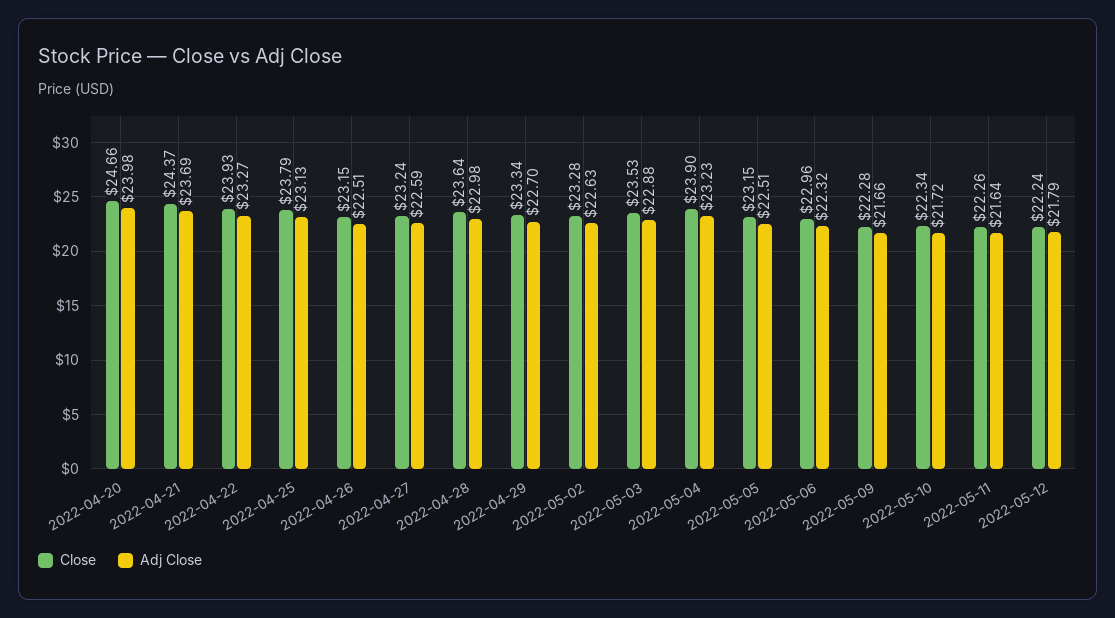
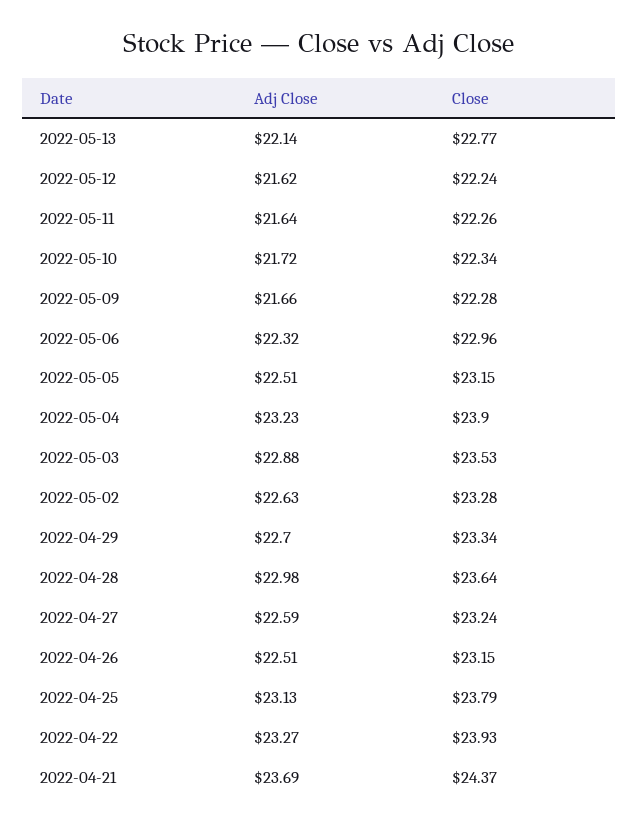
Close, 2022-04-20: 24.66 -> none
Adj Close, 2022-04-20: 23.98 -> none
Adj Close, 2022-05-12: 21.79 -> 21.62
Adj Close, 2022-05-13: none -> 22.14
Close, 2022-05-13: none -> 22.77

